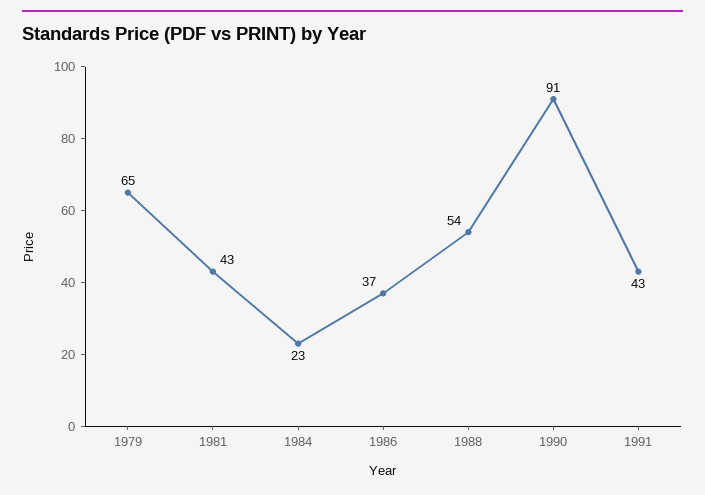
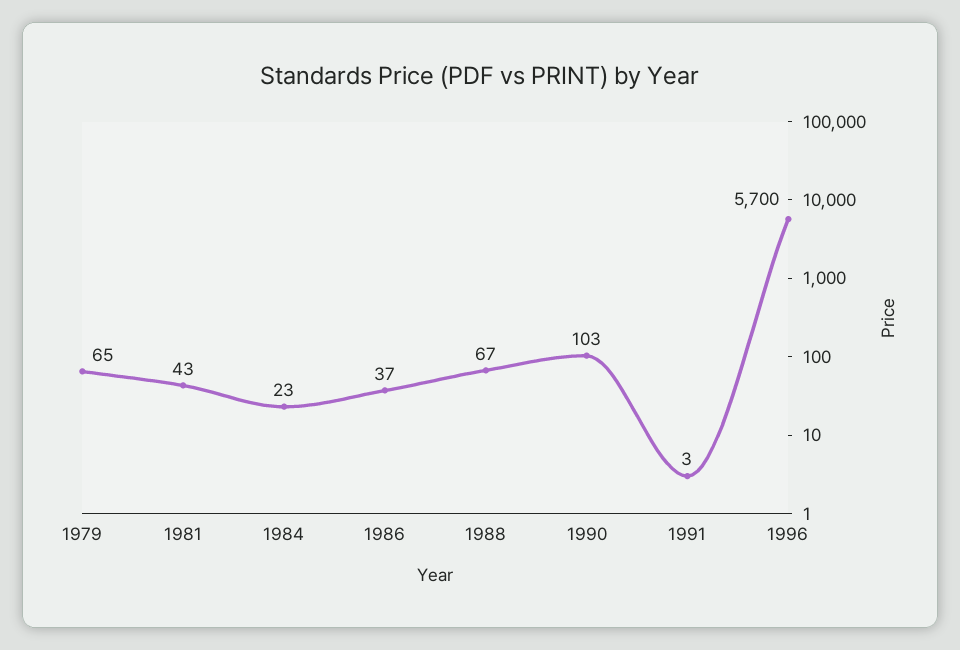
1988: 54 -> 67
1990: 91 -> 103
1991: 43 -> 3
1996: none -> 5700

